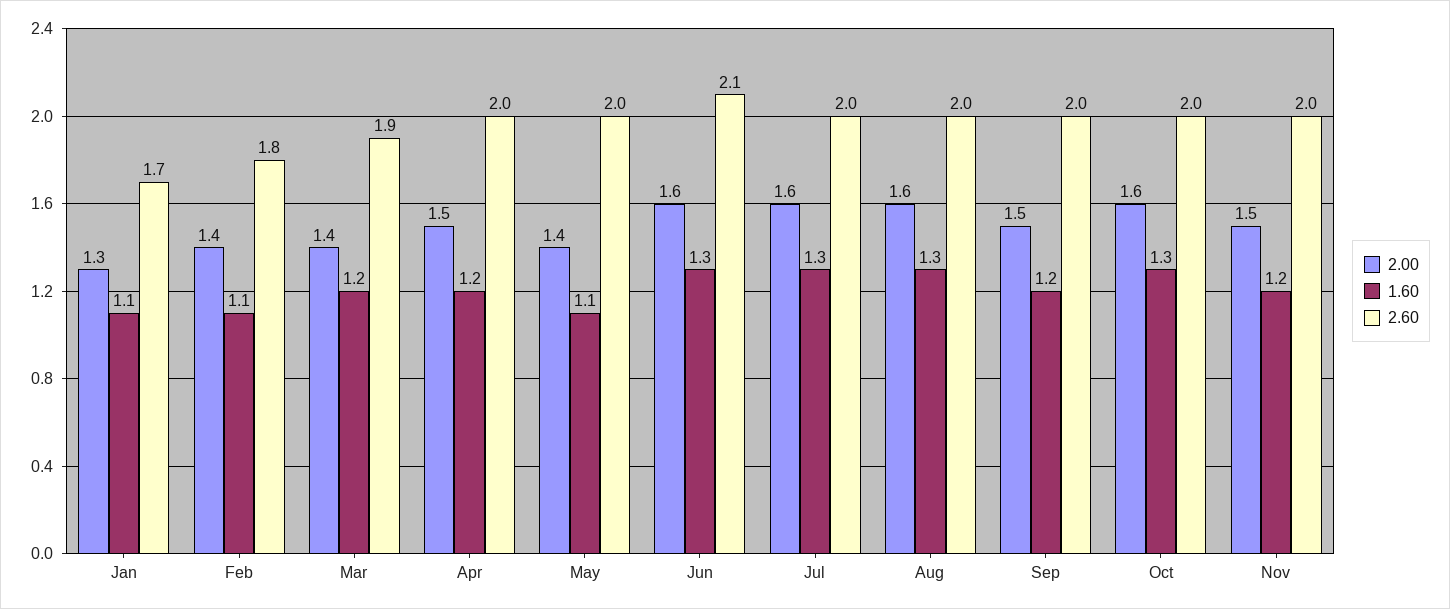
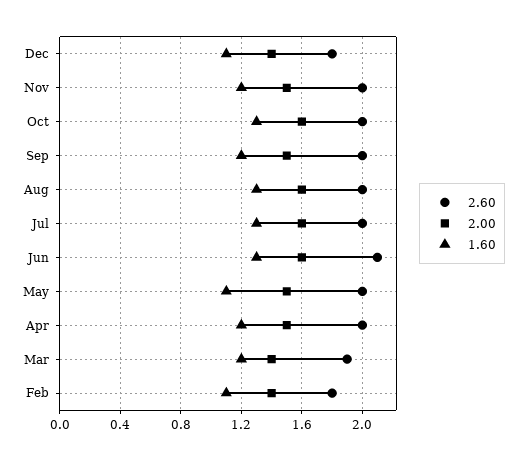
2.00, Jan: 1.3 -> none
1.60, Jan: 1.1 -> none
2.60, Jan: 1.7 -> none
2.00, May: 1.4 -> 1.5
2.60, Dec: none -> 1.8
2.00, Dec: none -> 1.4
1.60, Dec: none -> 1.1

